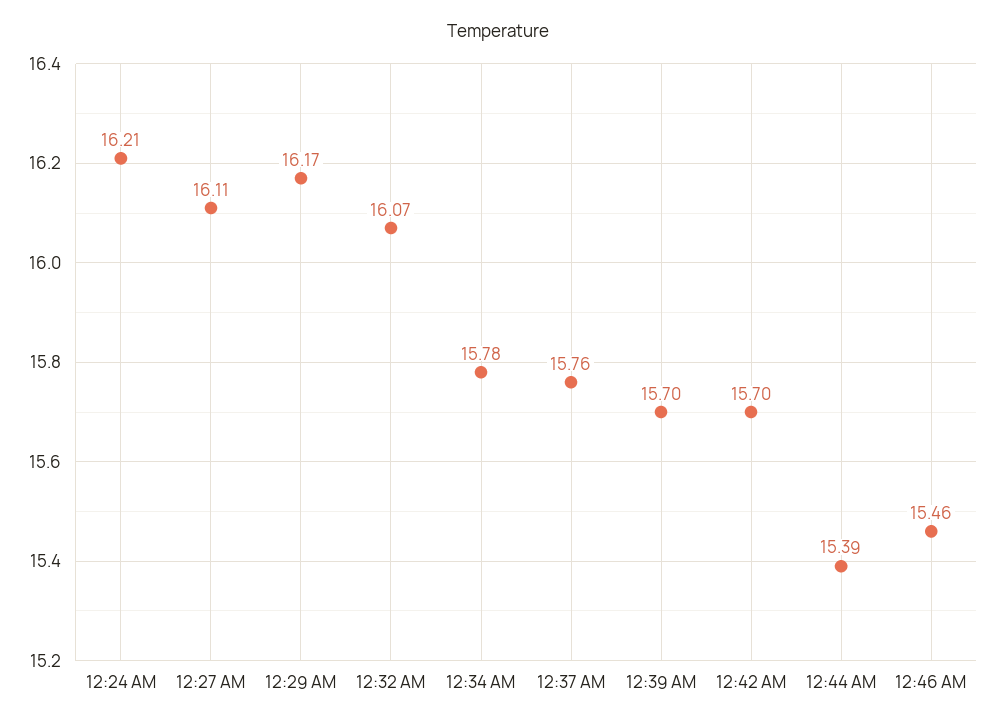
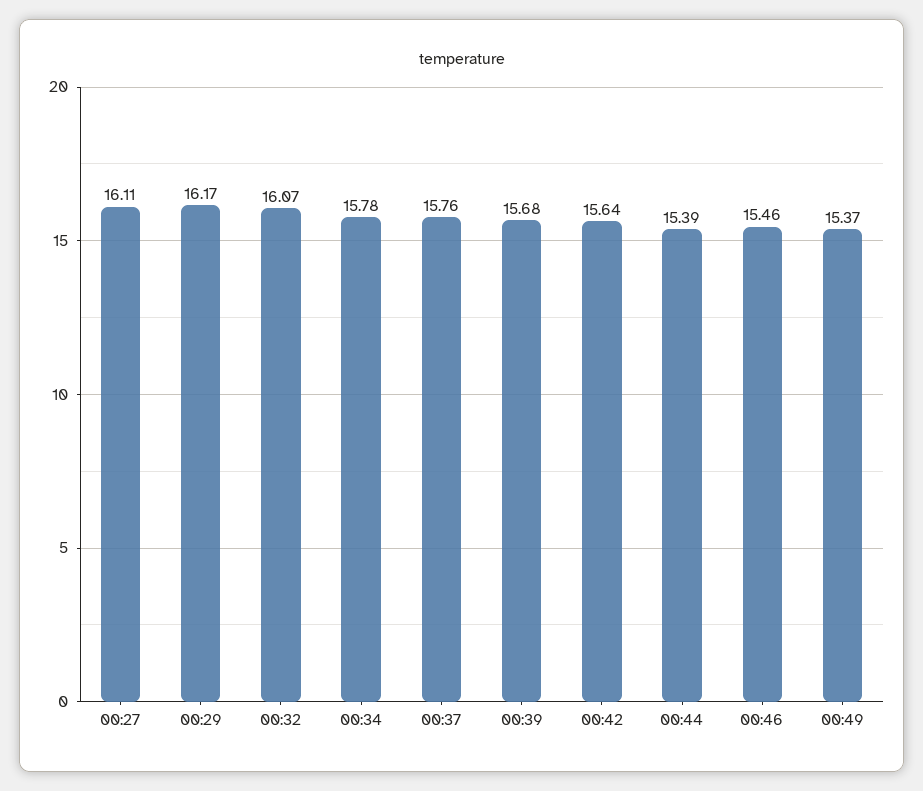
12:24 AM: 16.21 -> none
12:39 AM: 15.7 -> 15.68
12:42 AM: 15.7 -> 15.64
00:49: none -> 15.37

